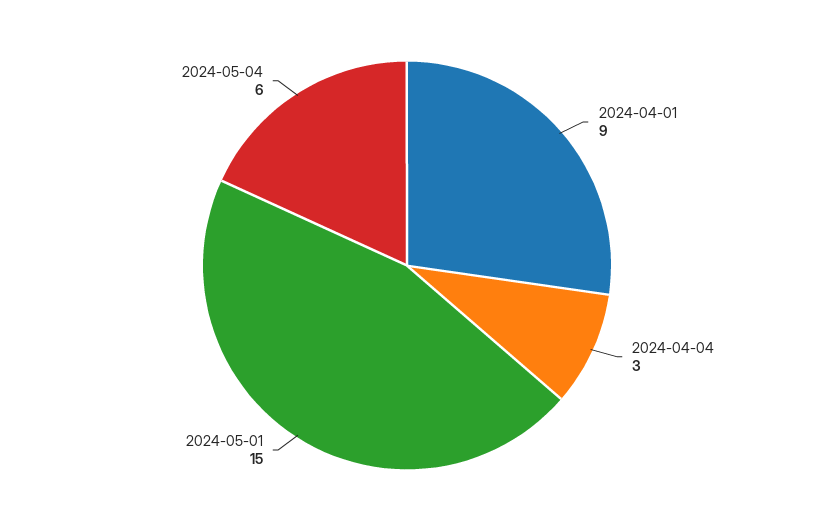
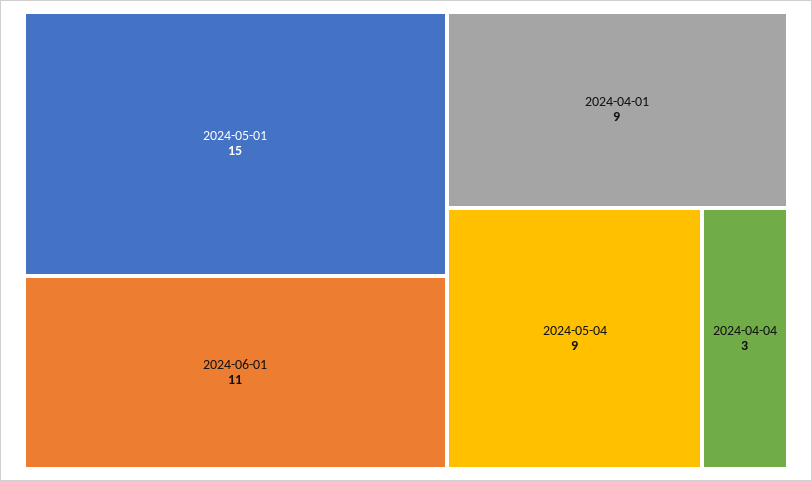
2024-05-04: 6 -> 9
2024-06-01: none -> 11

